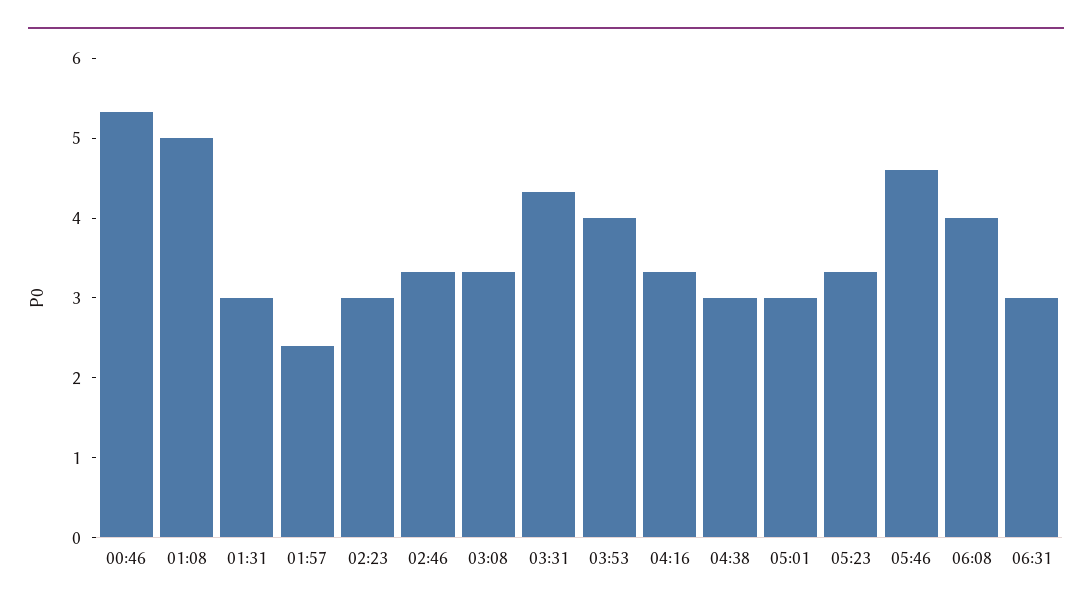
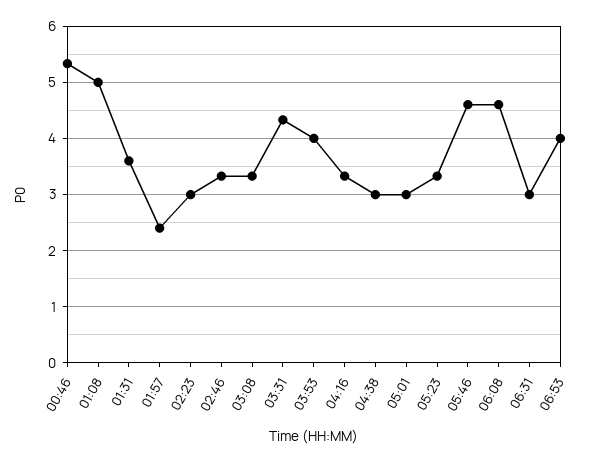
01:31: 3 -> 3.6
06:08: 4 -> 4.6
06:53: none -> 4

